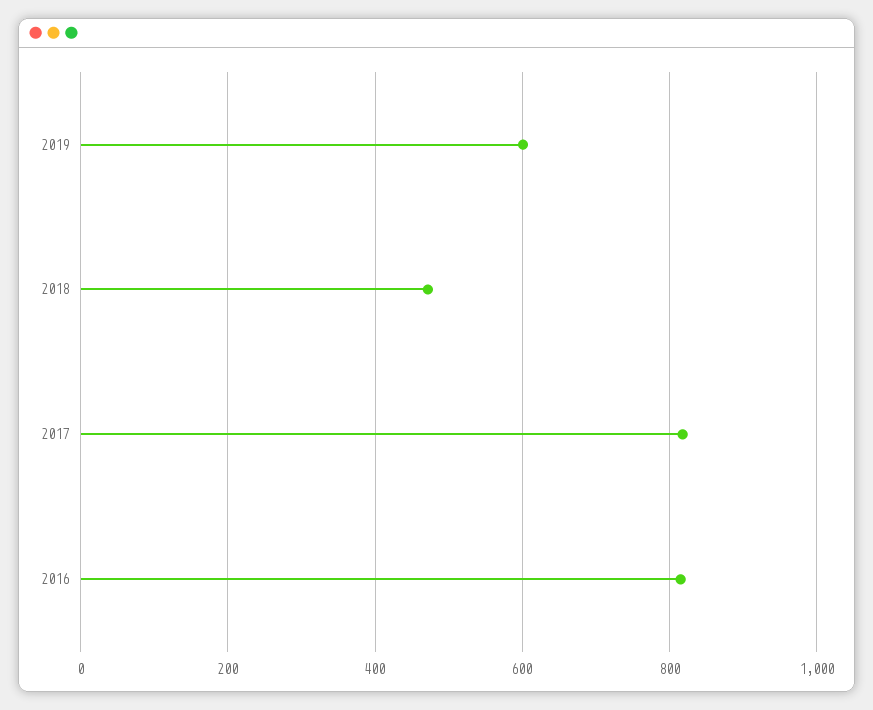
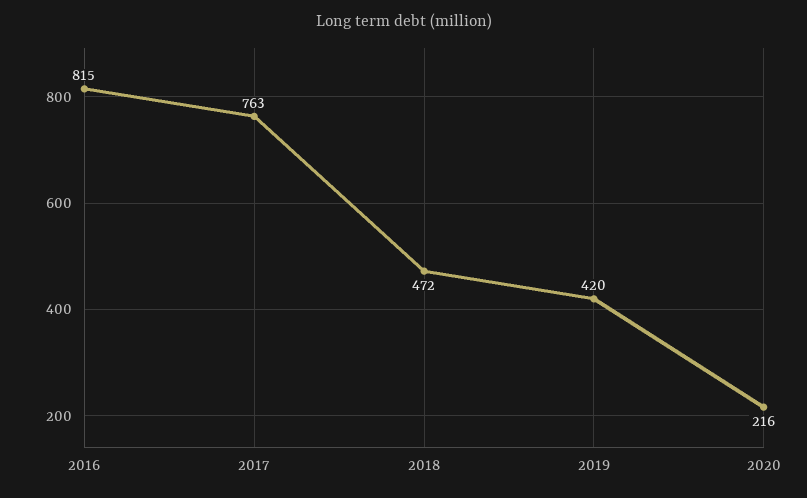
2019: 600 -> 420
2017: 820 -> 763
2020: none -> 216

